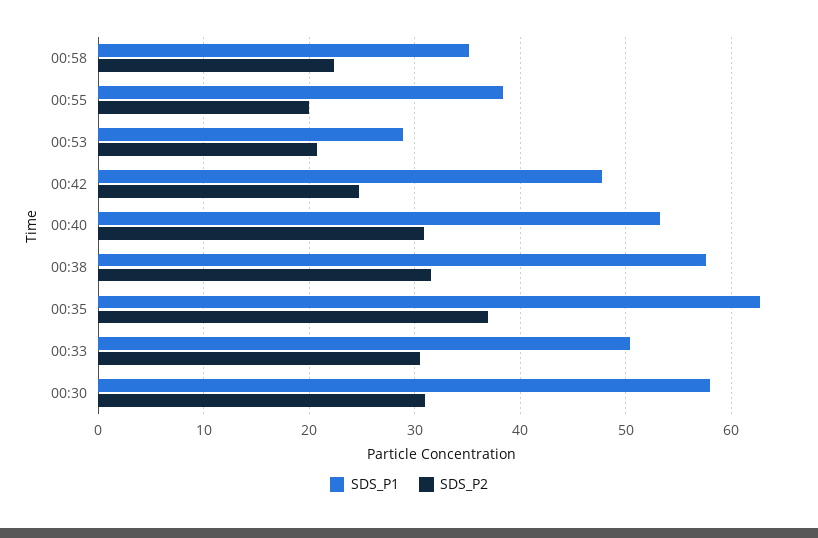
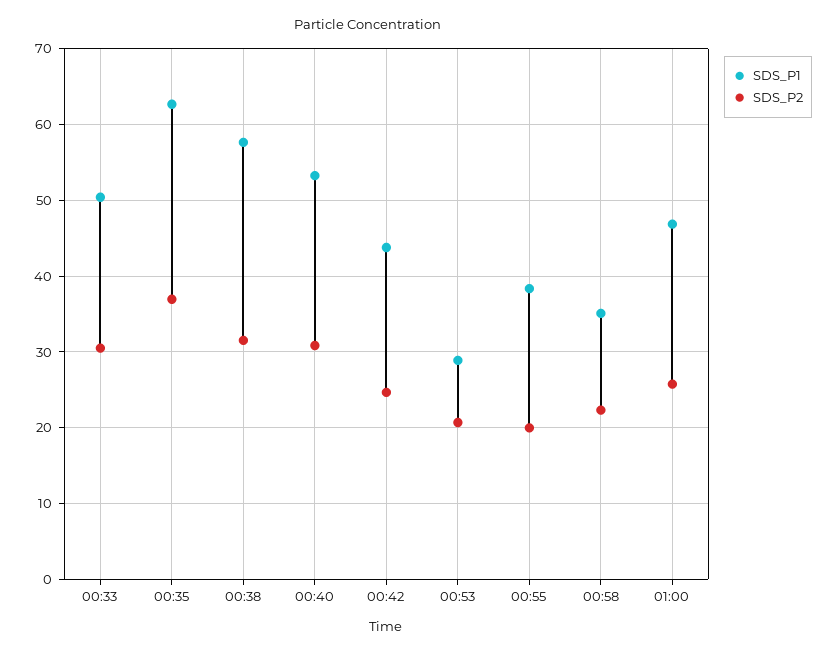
SDS_P1, 00:42: 48 -> 44
SDS_P1, 00:30: 58 -> none
SDS_P2, 00:30: 31 -> none
SDS_P1, 01:00: none -> 47
SDS_P2, 01:00: none -> 26

